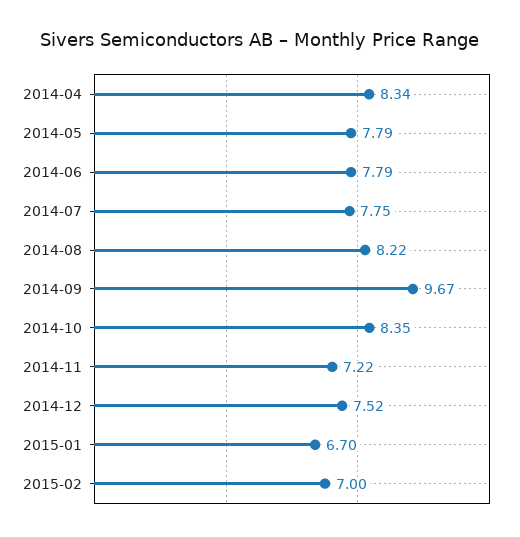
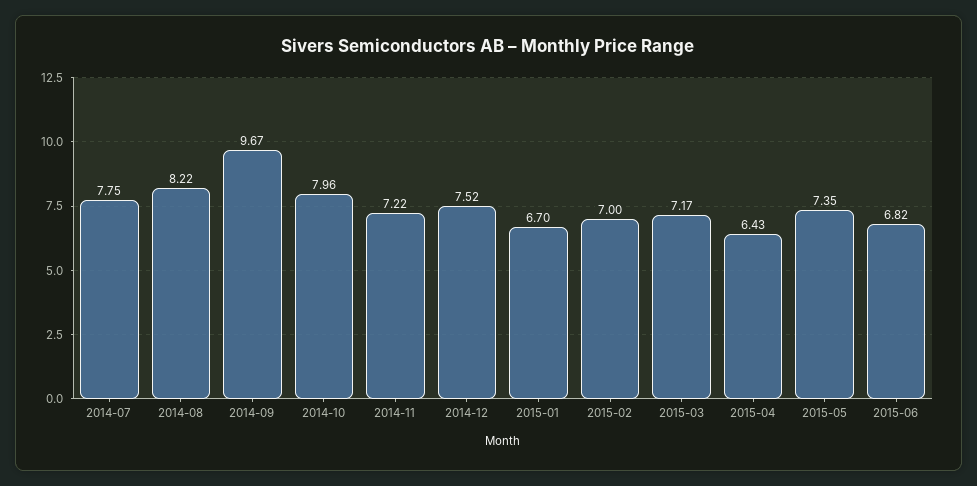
2014-04: 8.34 -> none
2014-05: 7.79 -> none
2014-06: 7.79 -> none
2014-10: 8.35 -> 7.96
2015-03: none -> 7.17
2015-04: none -> 6.43
2015-05: none -> 7.35
2015-06: none -> 6.82

